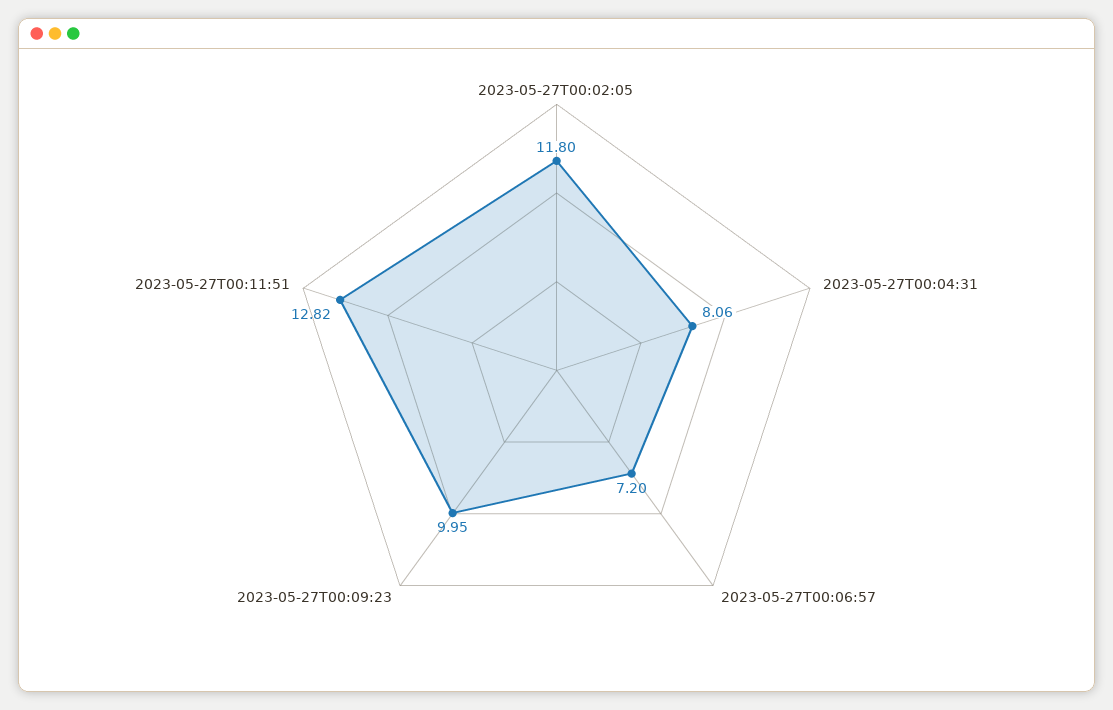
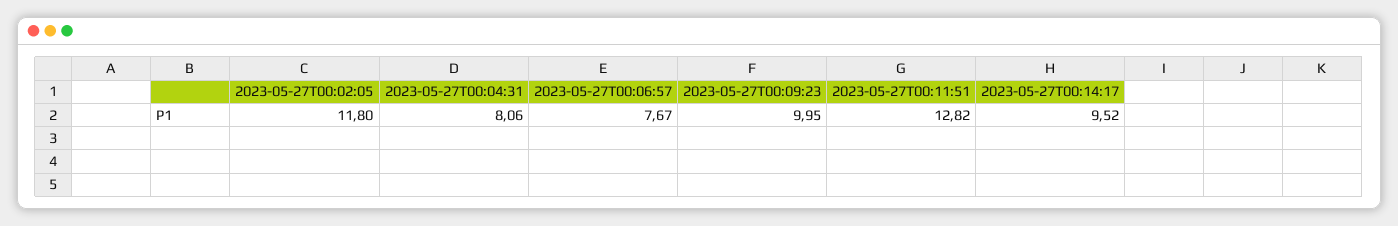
2023-05-27T00:06:57: 7.2 -> 7.67
2023-05-27T00:14:17: none -> 9.52

